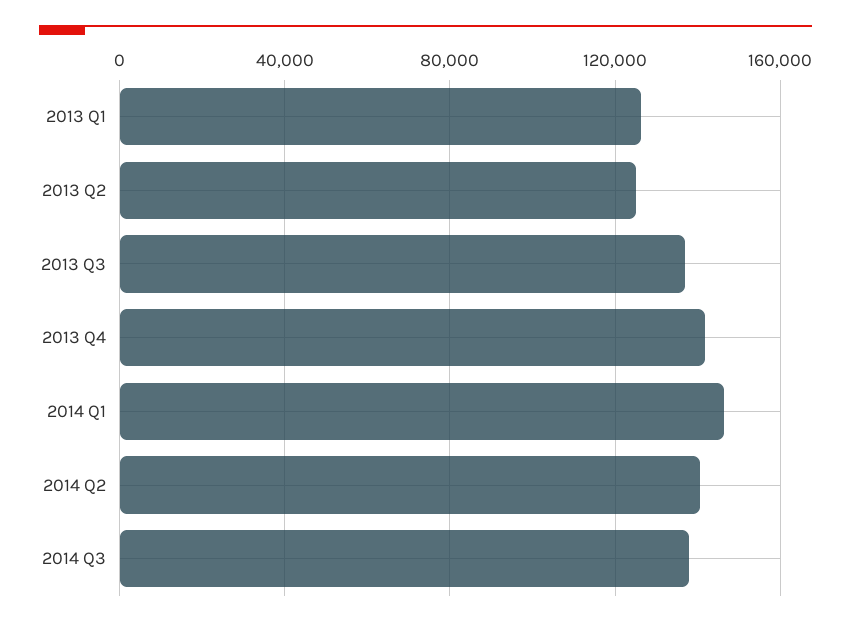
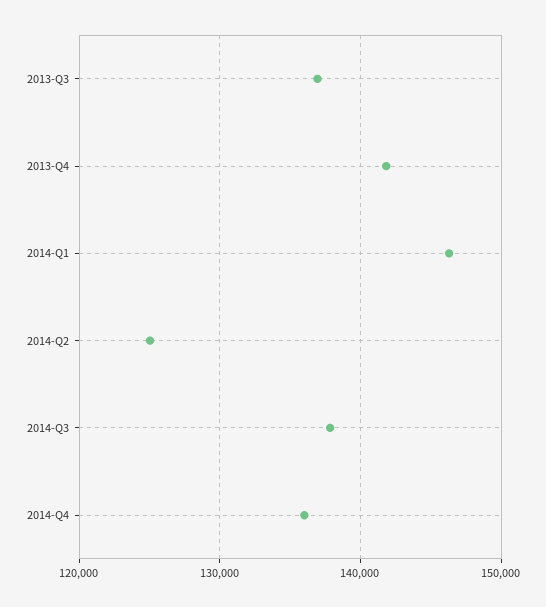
2013 Q1: 125000 -> none
2013 Q2: 125000 -> none
2014 Q2: 140000 -> 125000
2014-Q4: none -> 136000

